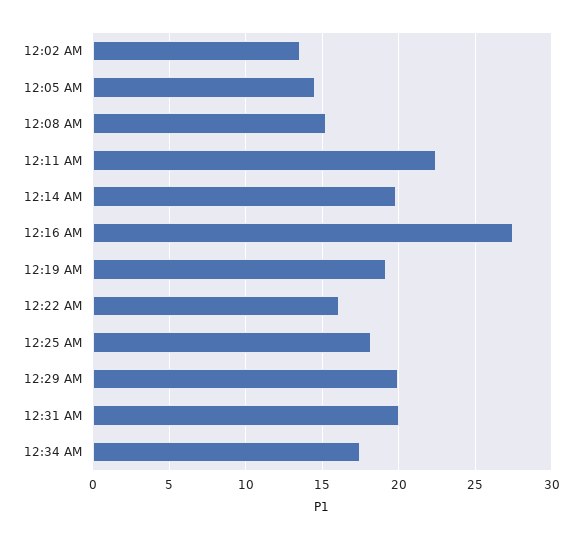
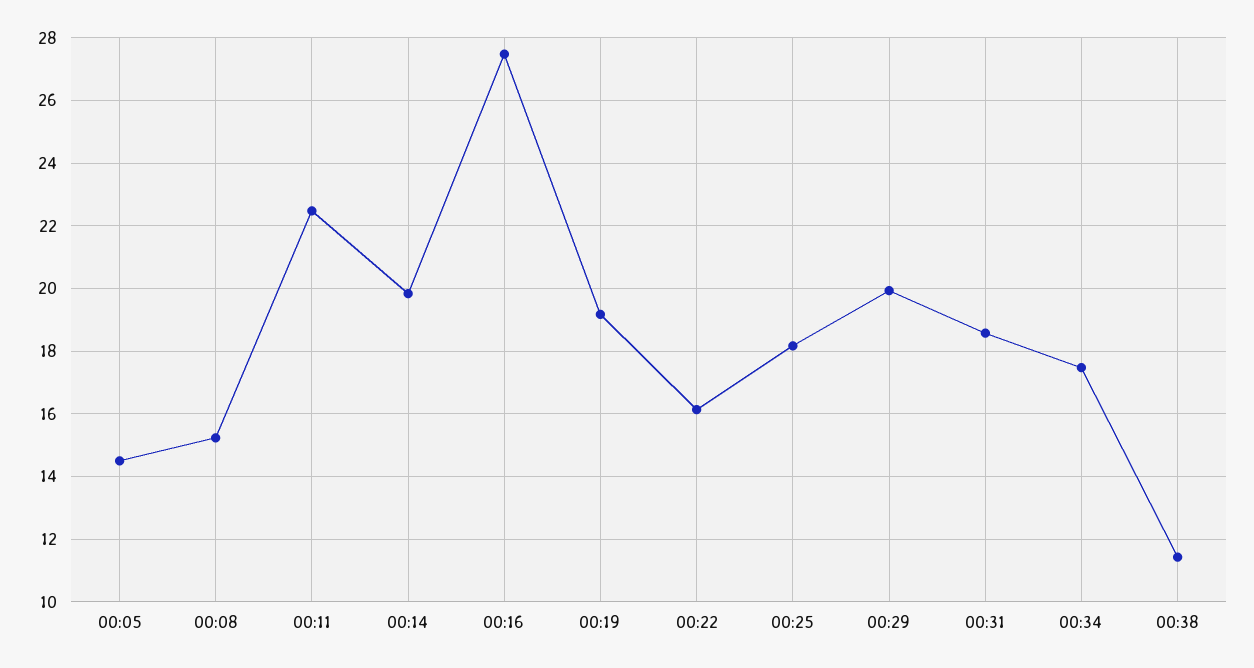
12:02 AM: 13.5 -> none
12:31 AM: 20 -> 18.6
00:38: none -> 11.4

